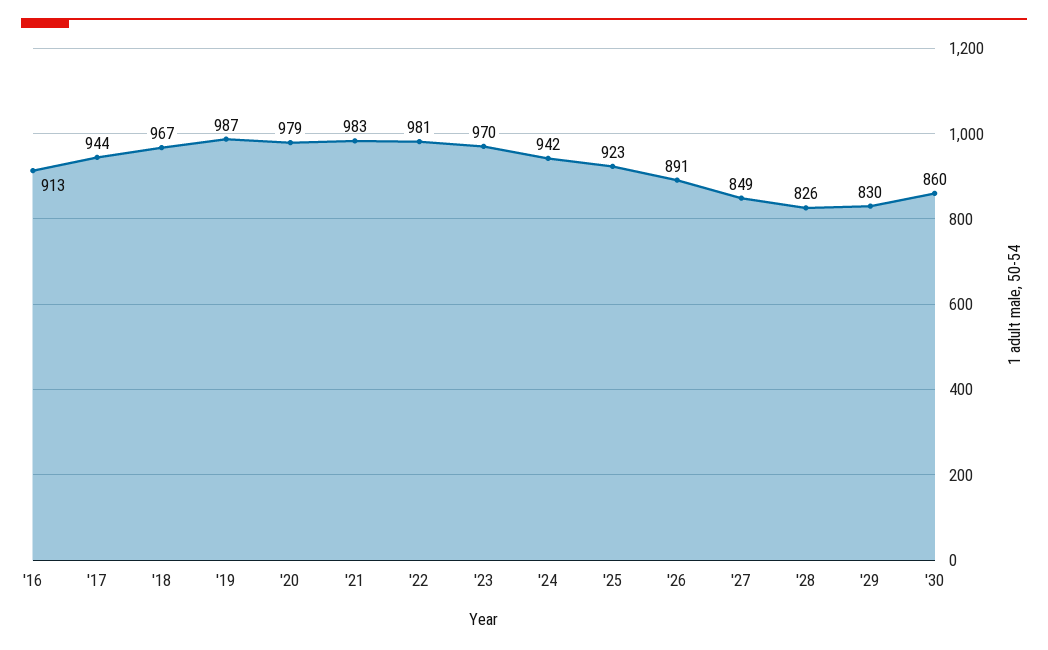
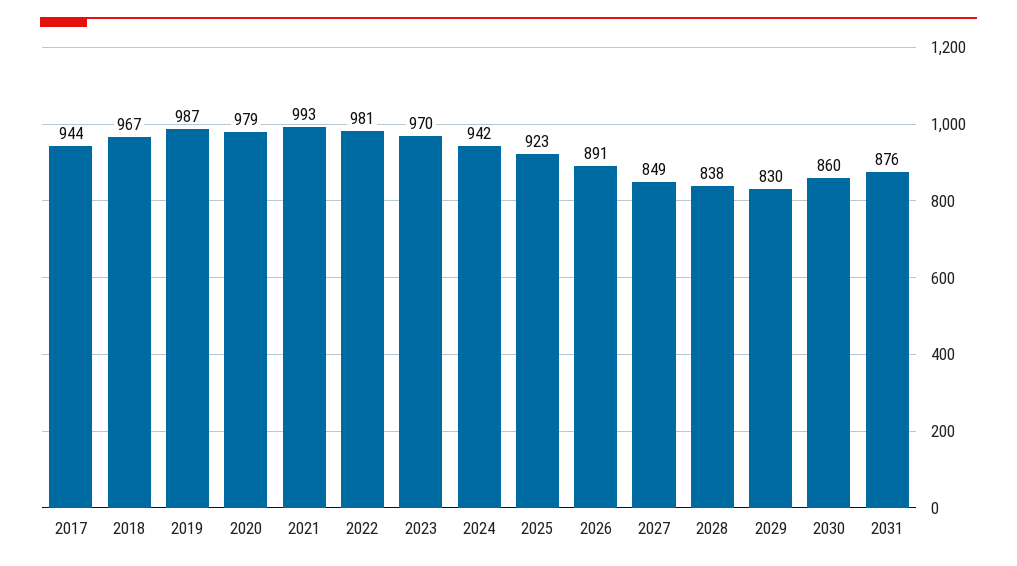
'16: 913 -> none
'21: 983 -> 993
'28: 826 -> 838
2031: none -> 876

